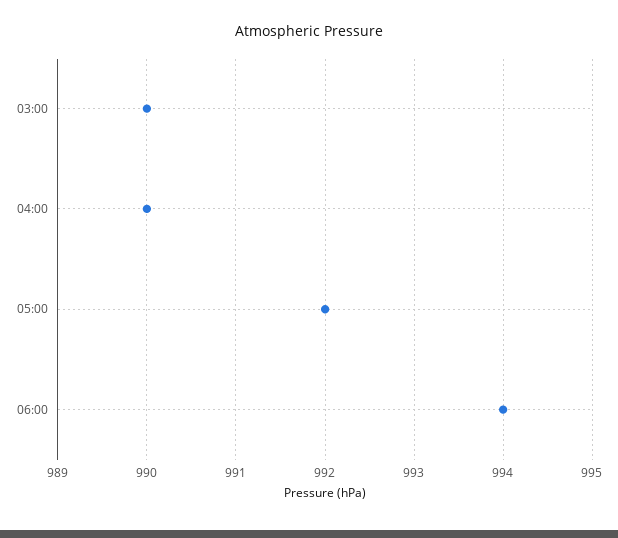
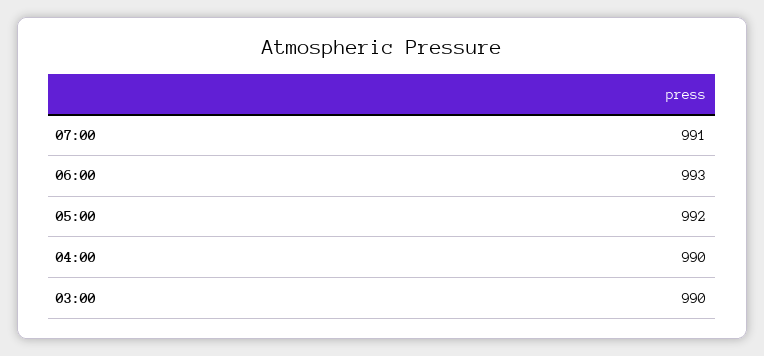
06:00: 994 -> 993
07:00: none -> 991

